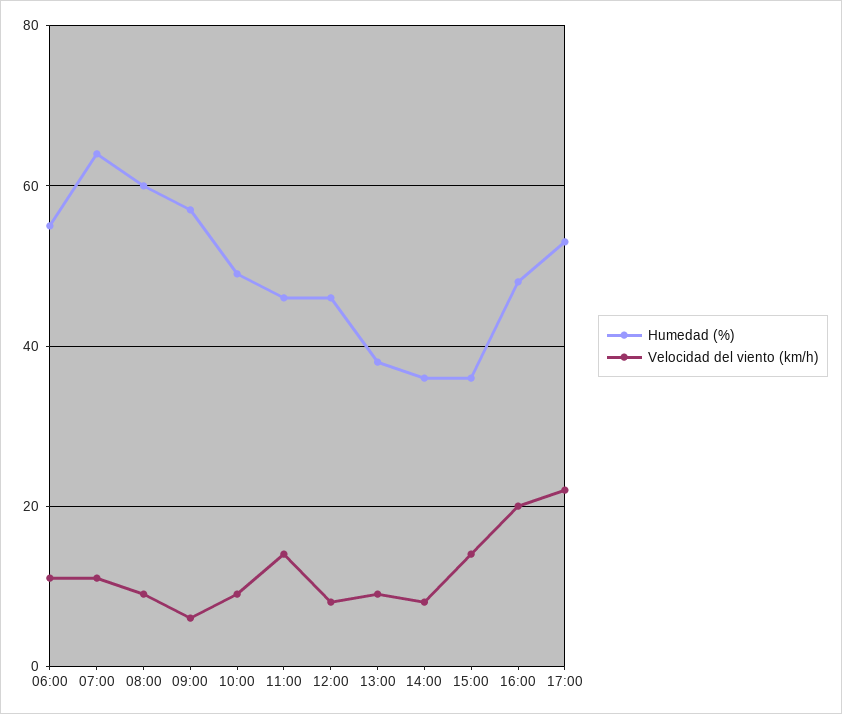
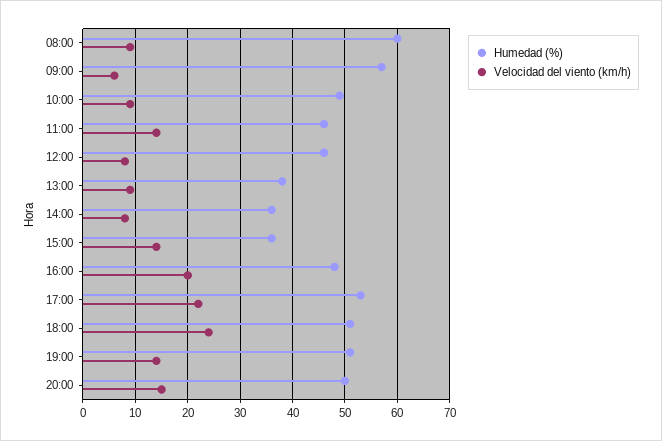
Humedad (%), 06:00: 55 -> none
Velocidad del viento (km/h), 06:00: 10 -> none
Humedad (%), 07:00: 65 -> none
Velocidad del viento (km/h), 07:00: 10 -> none
Humedad (%), 18:00: none -> 50
Velocidad del viento (km/h), 18:00: none -> 25
Humedad (%), 19:00: none -> 50
Velocidad del viento (km/h), 19:00: none -> 15
Humedad (%), 20:00: none -> 50
Velocidad del viento (km/h), 20:00: none -> 15

